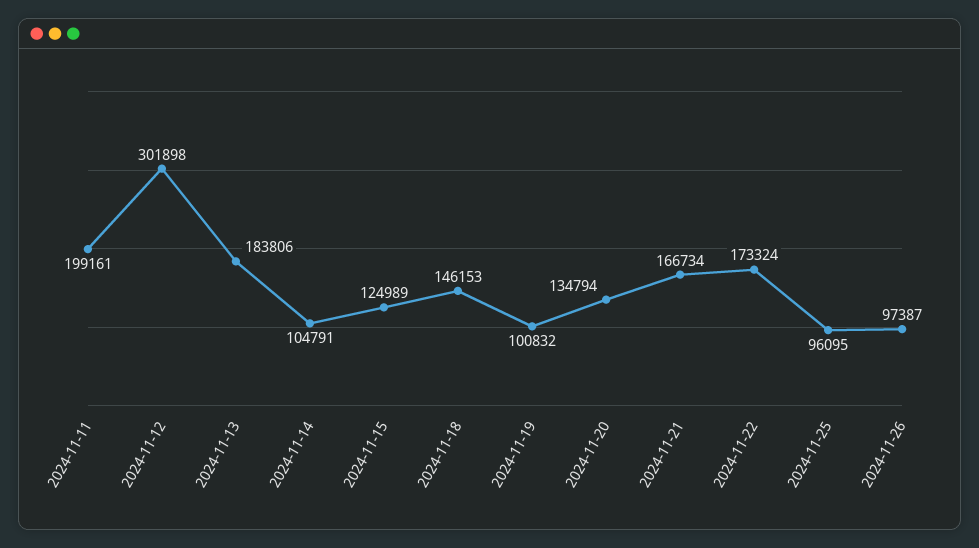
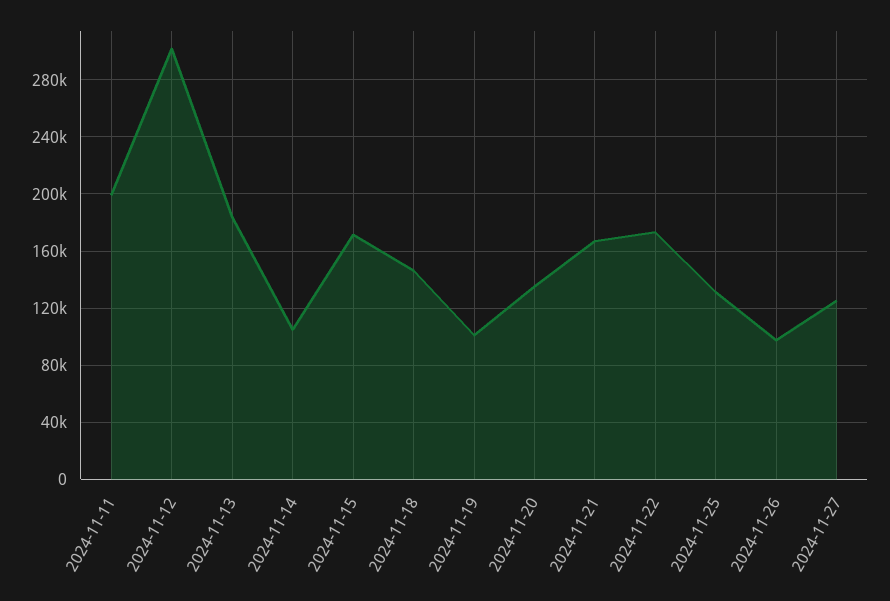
2024-11-15: 124989 -> 170000
2024-11-25: 96095 -> 130000
2024-11-27: none -> 125000

